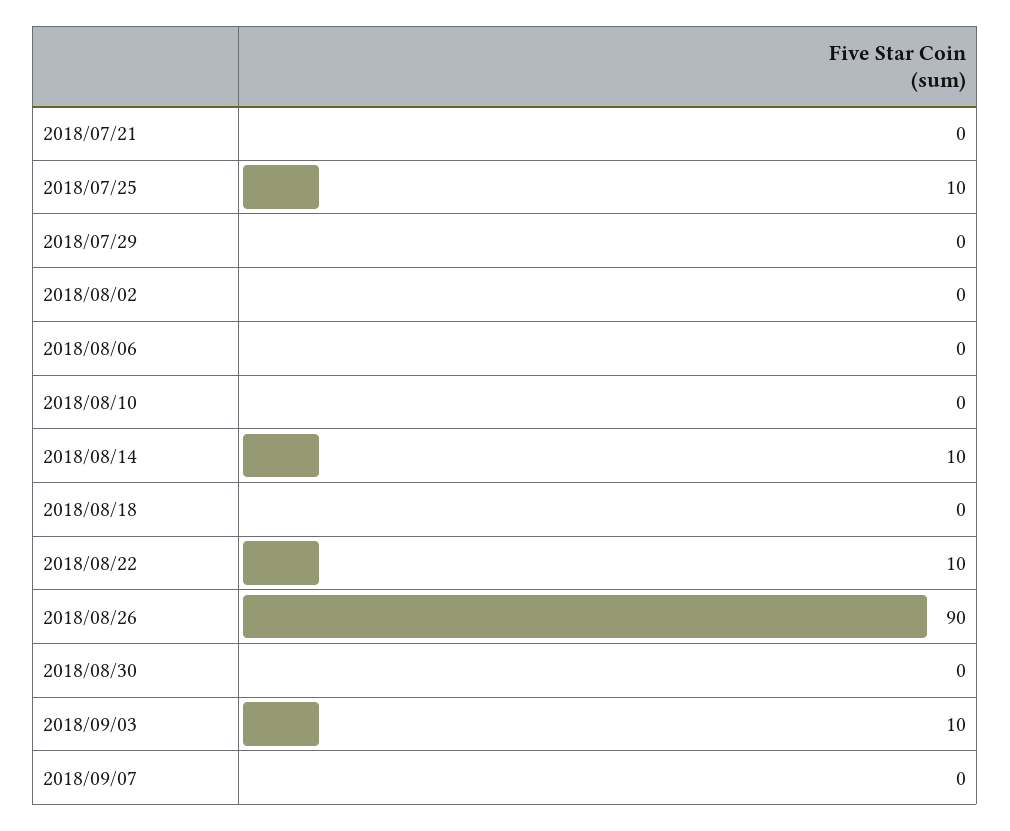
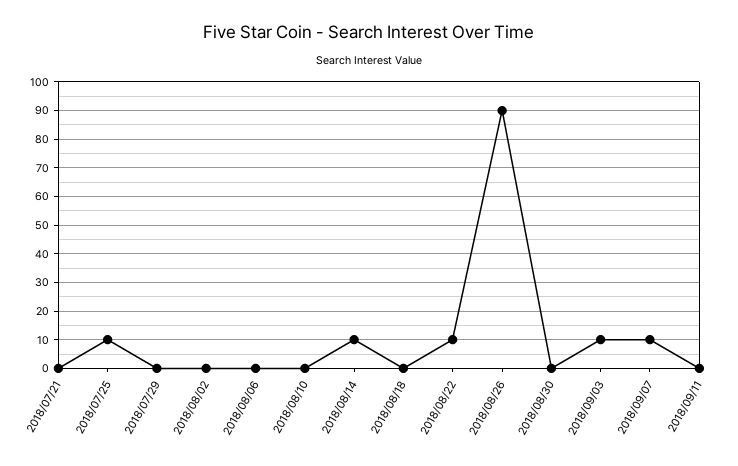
2018/09/07: 0 -> 10
2018/09/11: none -> 0

